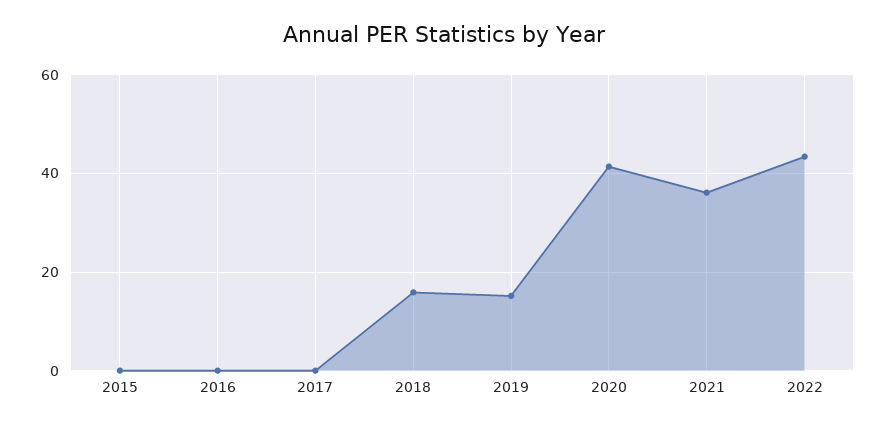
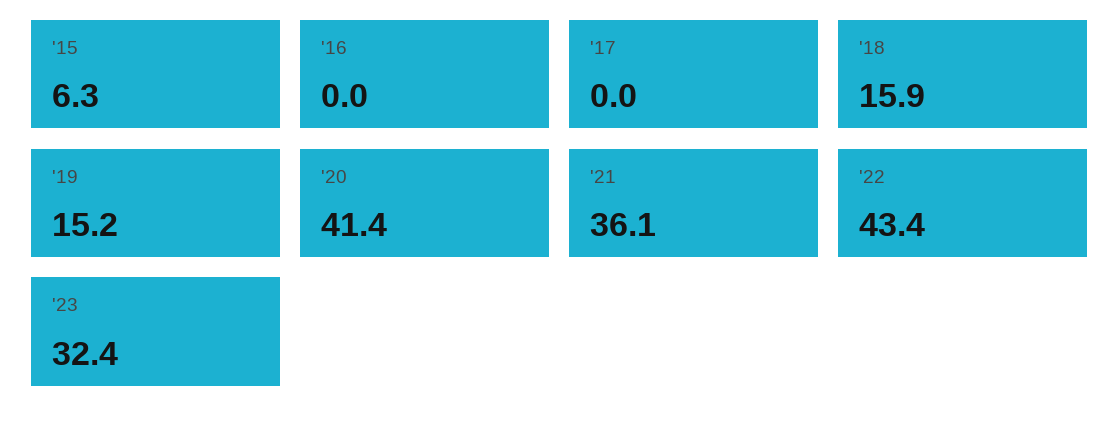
2015: 0 -> 6.3
'23: none -> 32.4

